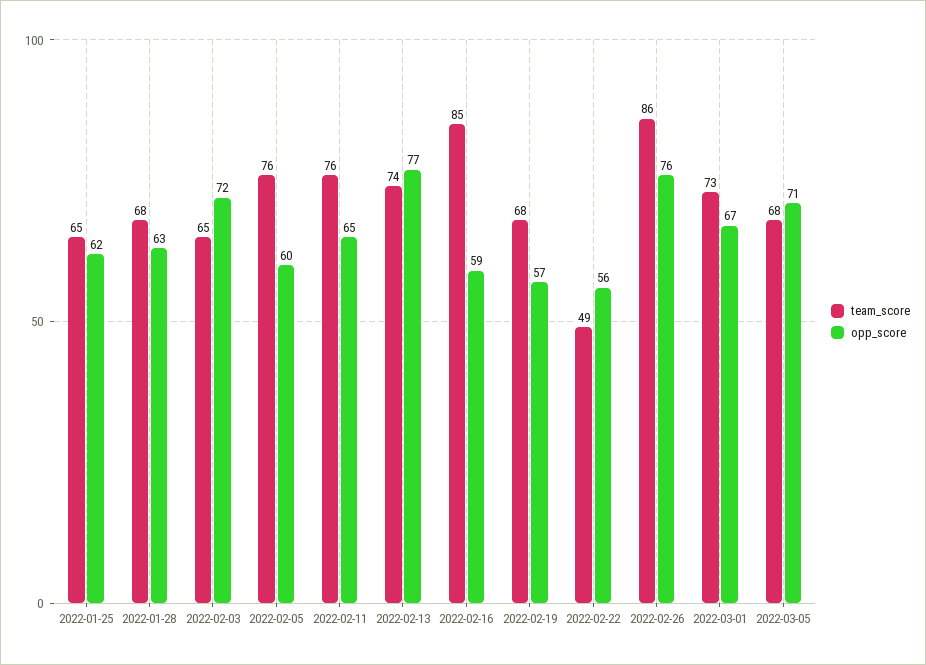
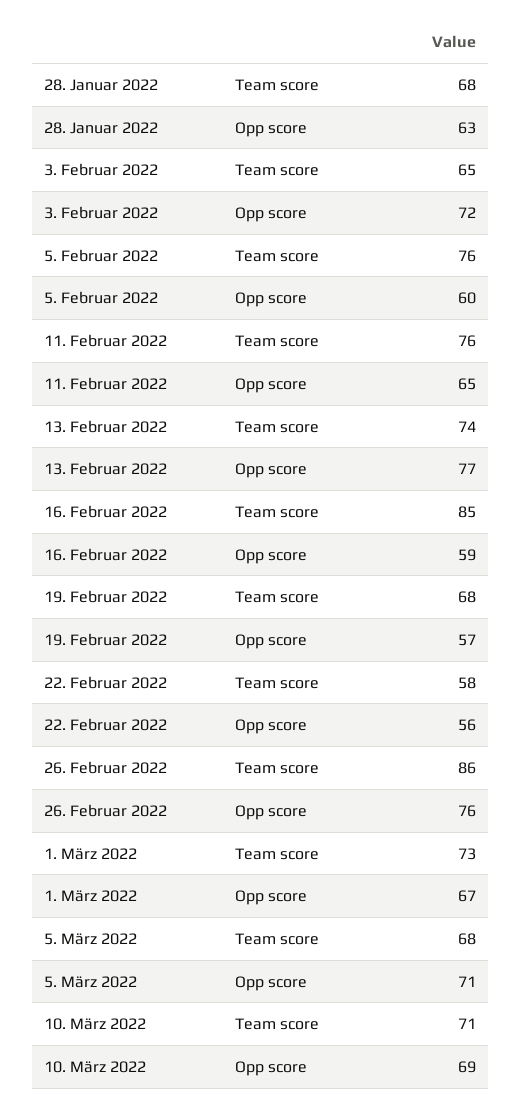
team_score, 2022-01-25: 65 -> none
opp_score, 2022-01-25: 62 -> none
team_score, 2022-02-22: 49 -> 58
team_score, 10. März 2022: none -> 71
opp_score, 10. März 2022: none -> 69

